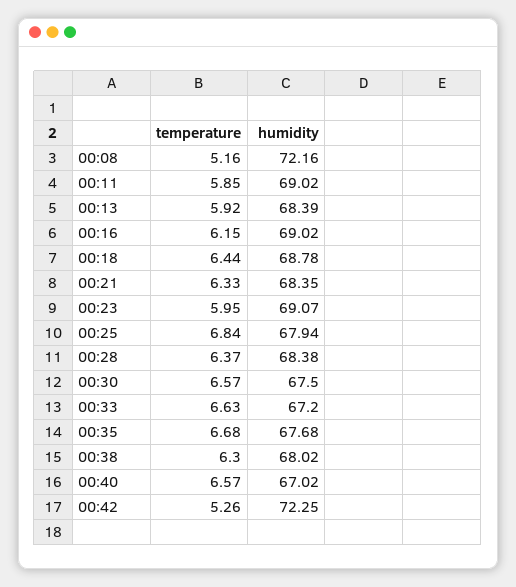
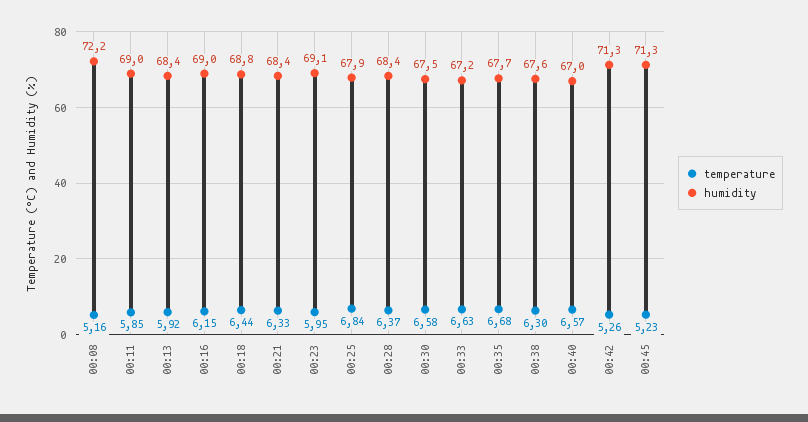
temperature, 00:30: 6.57 -> 6.58
humidity, 00:38: 68.02 -> 67.6
humidity, 00:42: 72.25 -> 71.3
temperature, 00:45: none -> 5.23
humidity, 00:45: none -> 71.3

